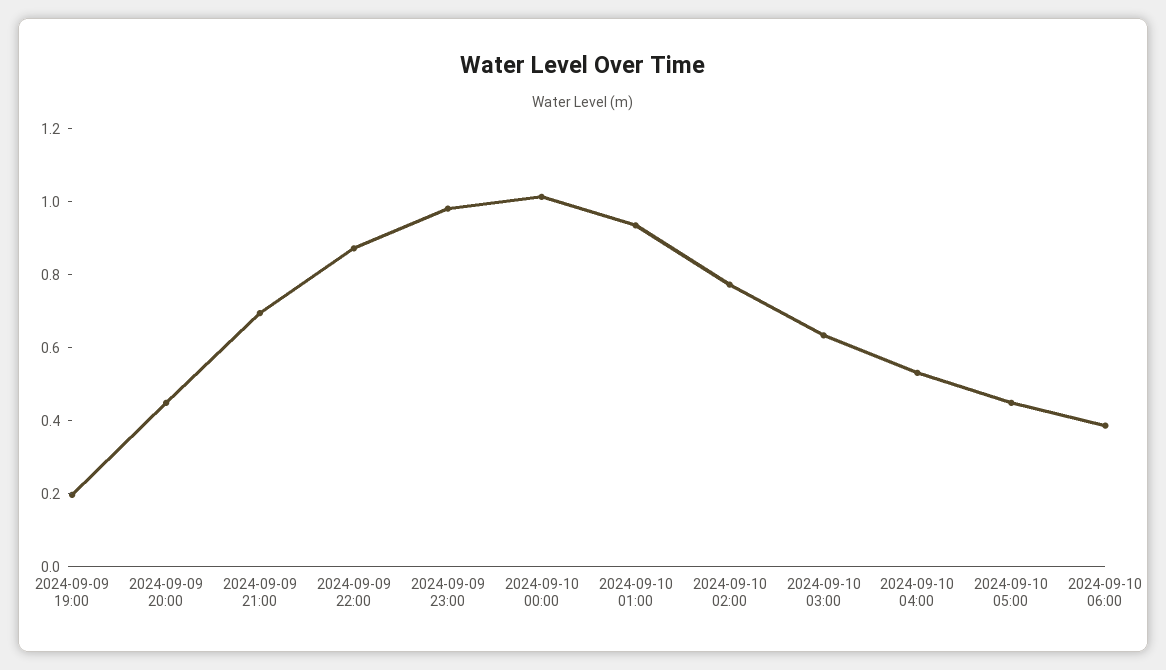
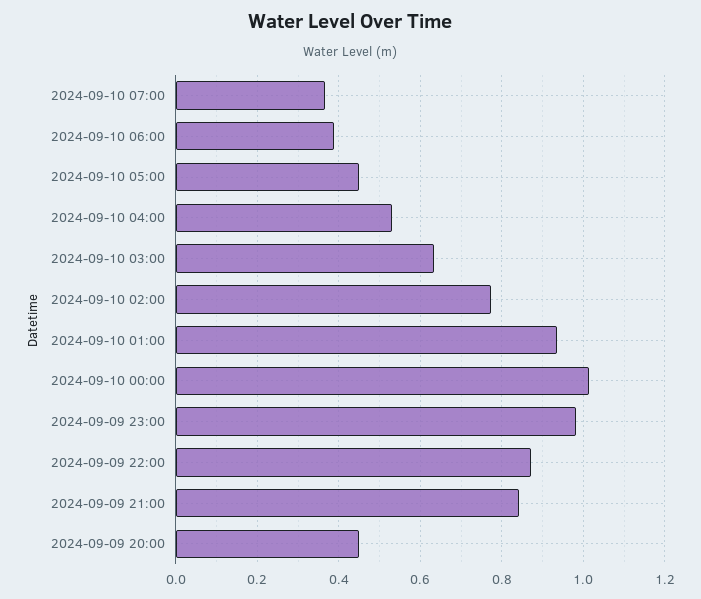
2024-09-09 19:00: 0.2 -> none
2024-09-09 21:00: 0.7 -> 0.84
2024-09-10 07:00: none -> 0.36

